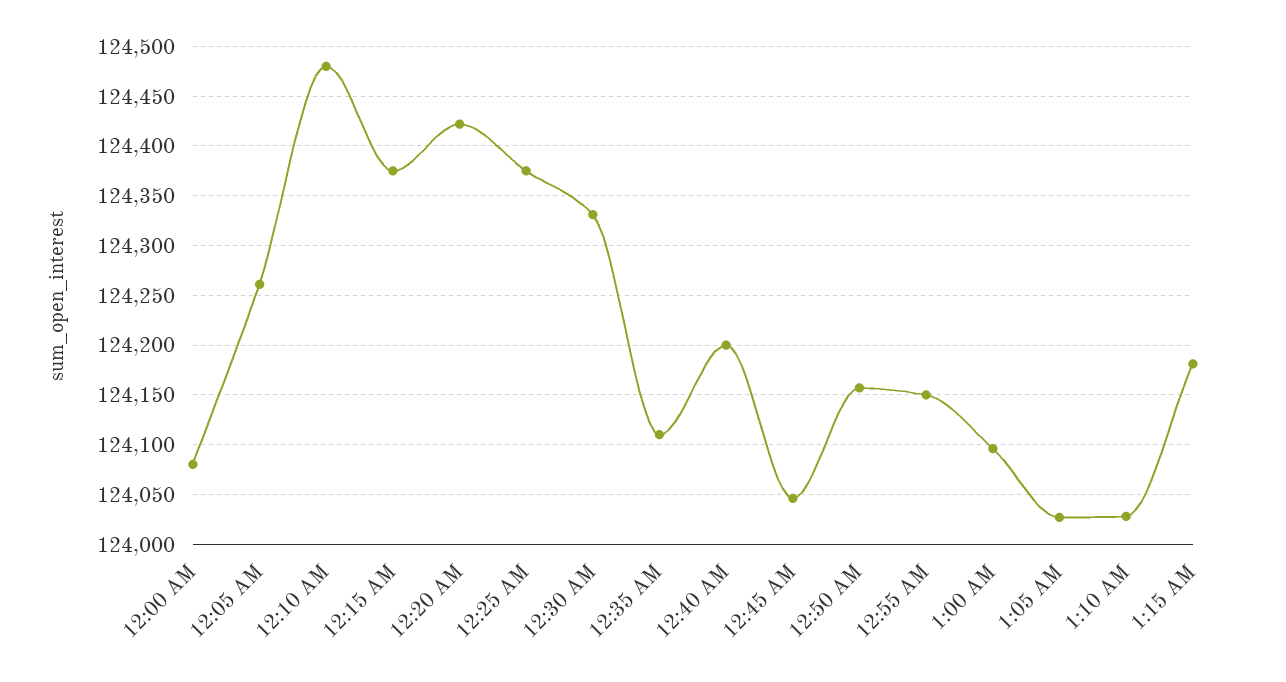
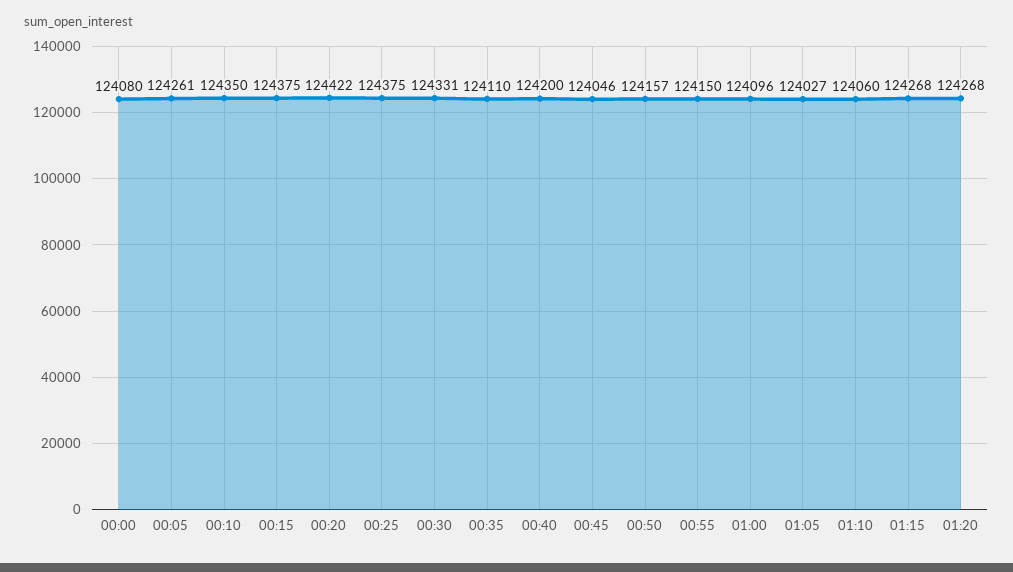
12:10 AM: 124480 -> 124350
1:10 AM: 124030 -> 124060
1:15 AM: 124180 -> 124268
01:20: none -> 124268

